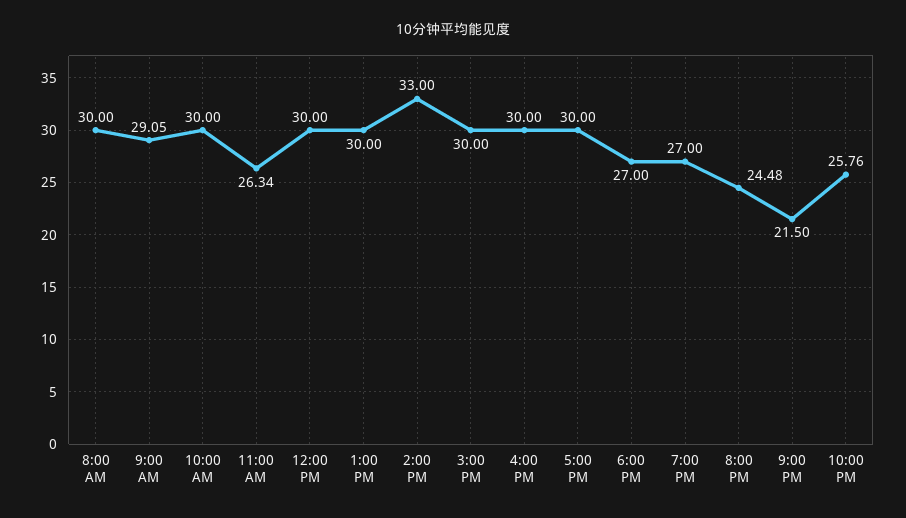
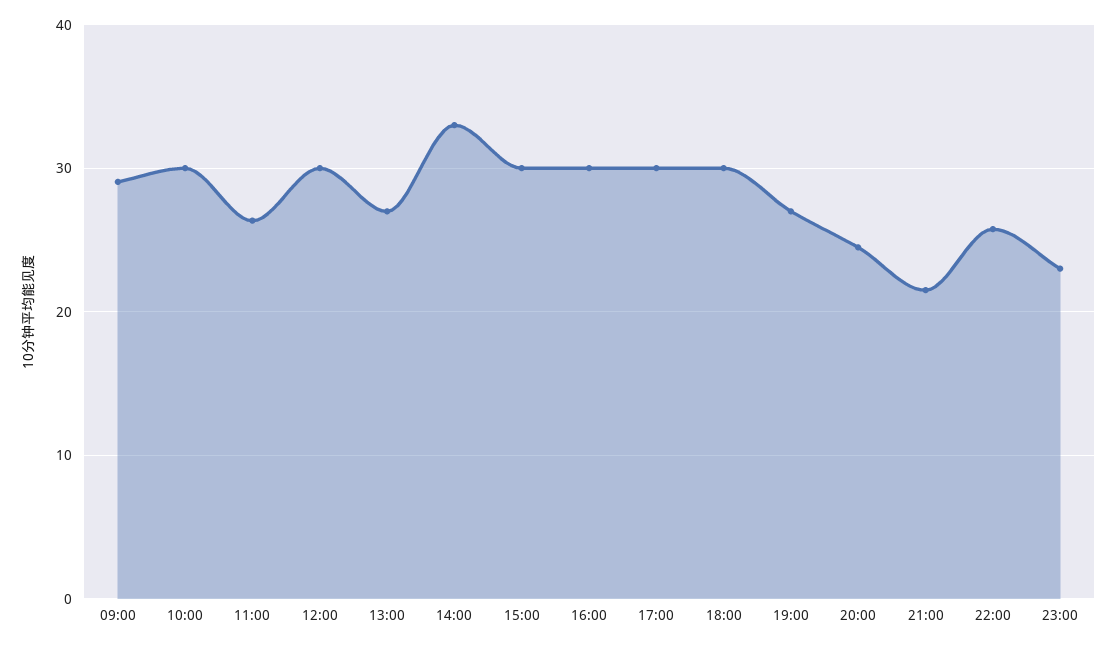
8:00 AM: 30 -> none
1:00 PM: 30 -> 27
6:00 PM: 27 -> 30
23:00: none -> 23

